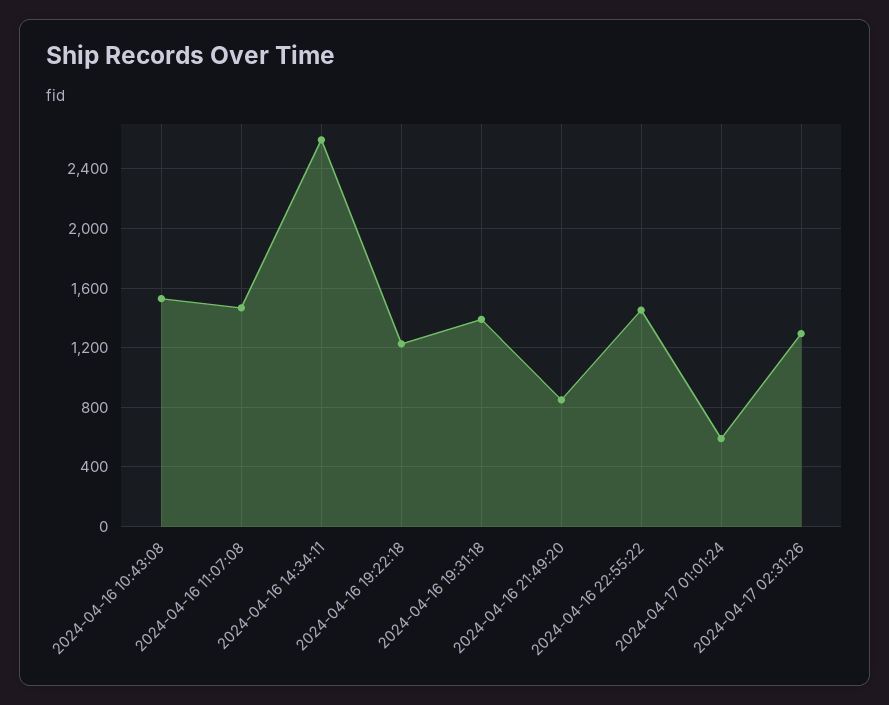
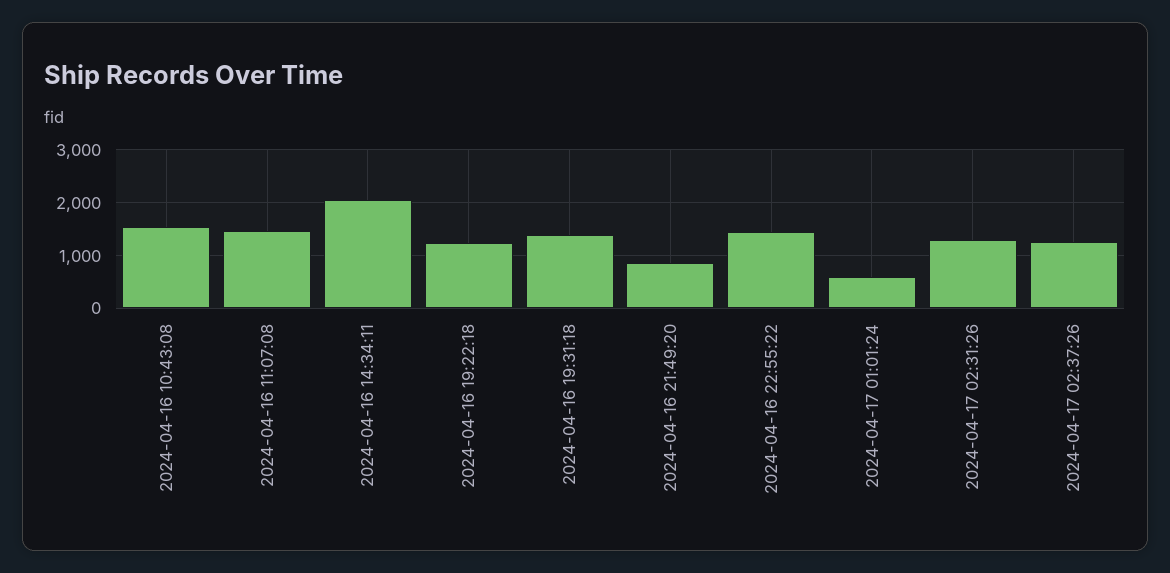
2024-04-16 14:34:11: 2600 -> 2000
2024-04-17 02:37:26: none -> 1200

